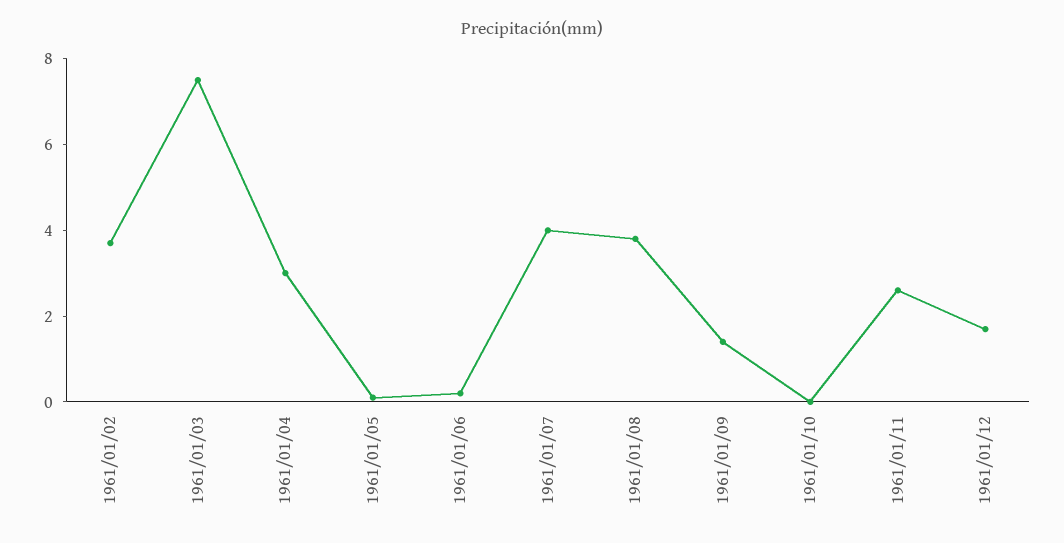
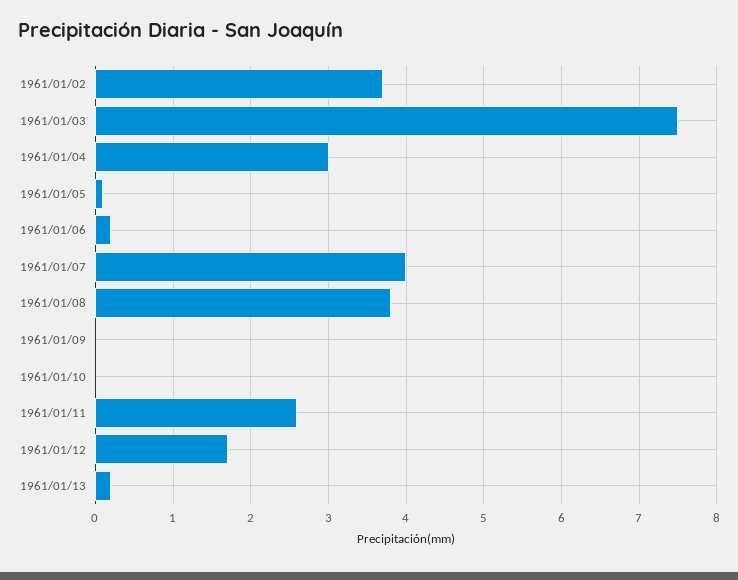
1961/01/09: 1.5 -> 0
1961/01/13: none -> 0.2

